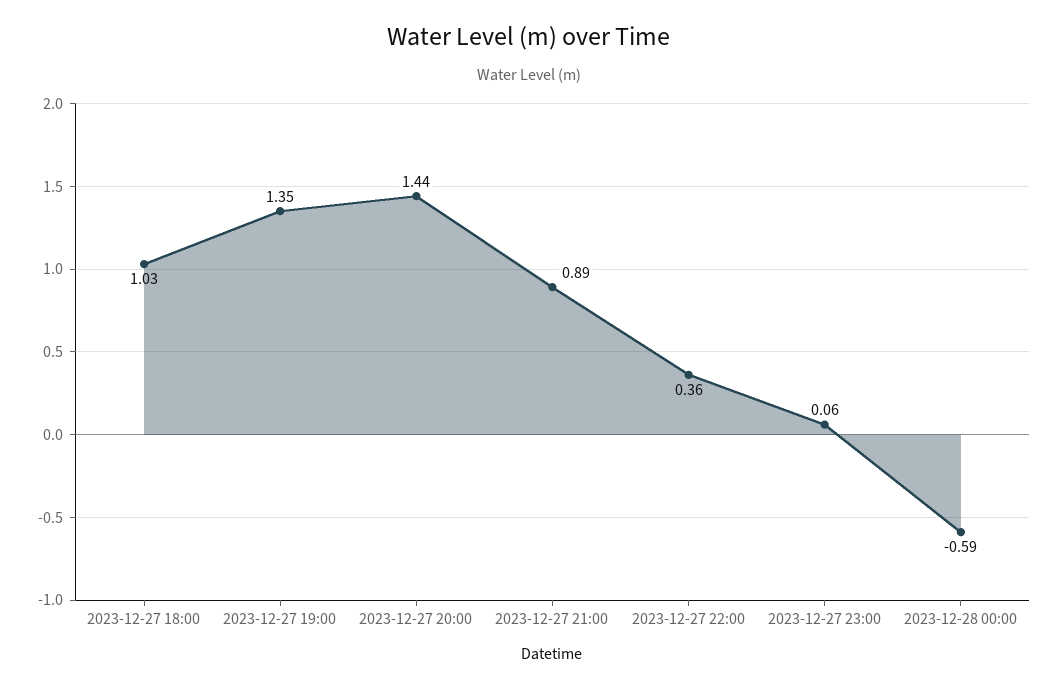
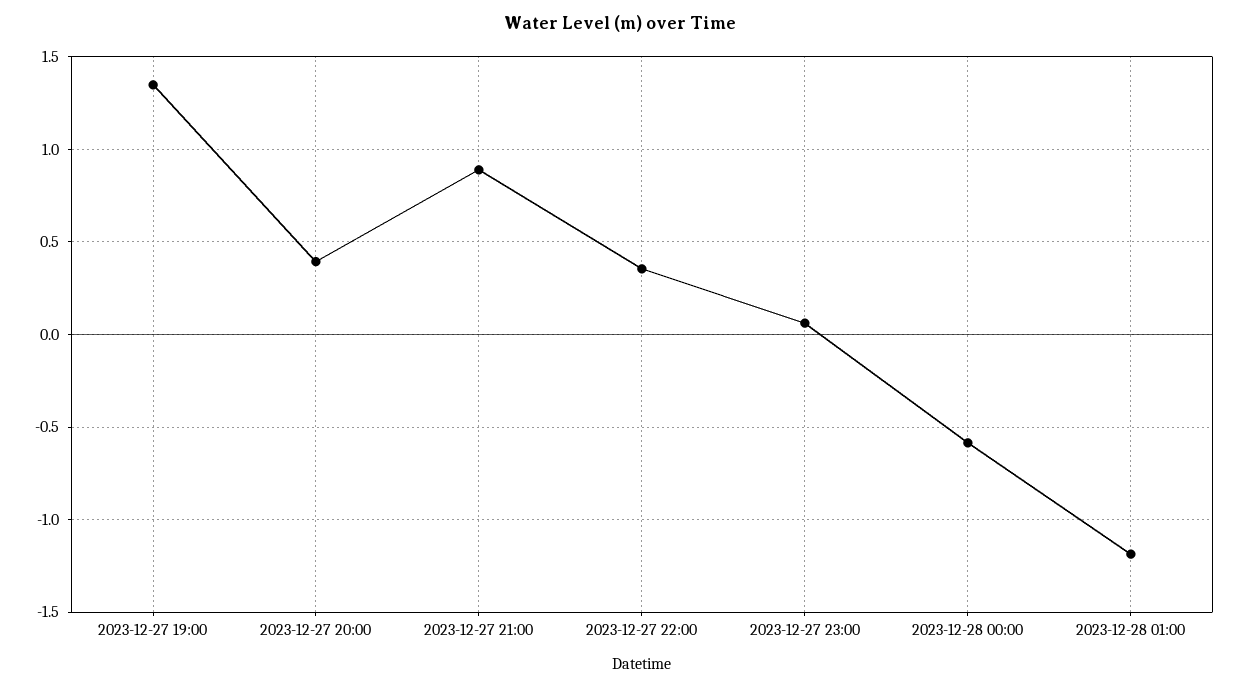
2023-12-27 18:00: 1.03 -> none
2023-12-27 20:00: 1.44 -> 0.4
2023-12-28 01:00: none -> -1.2

